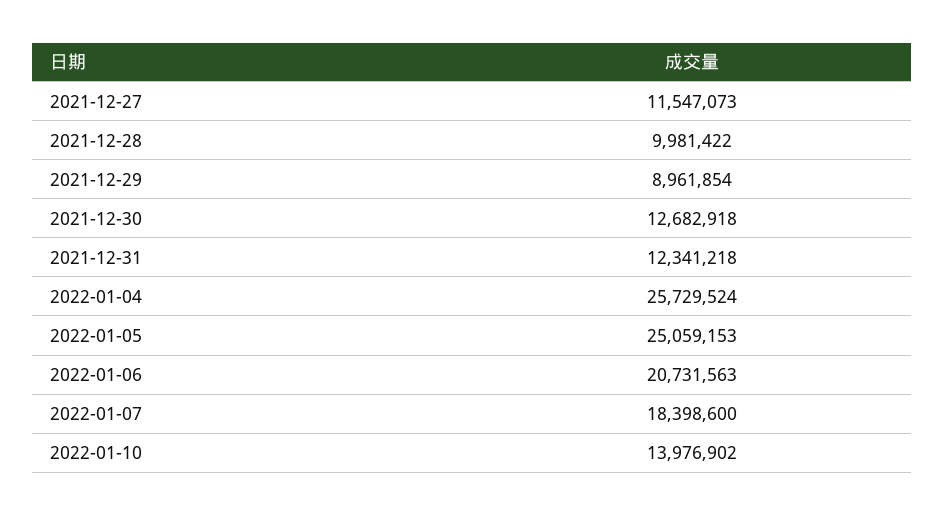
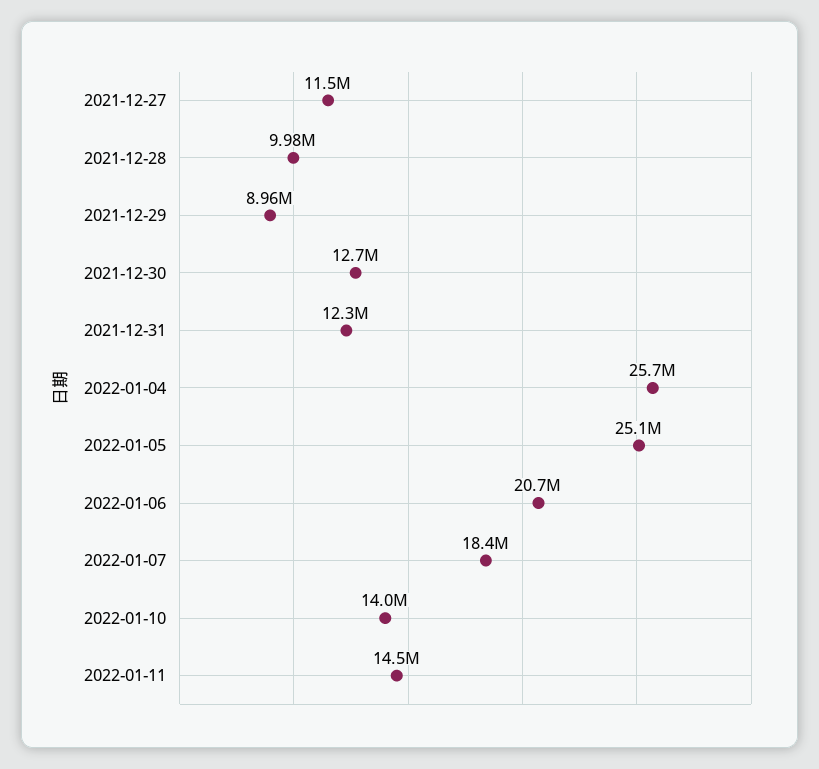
2022-01-11: none -> 14500000

